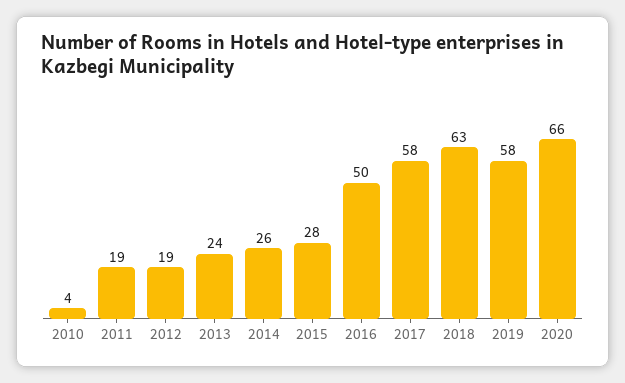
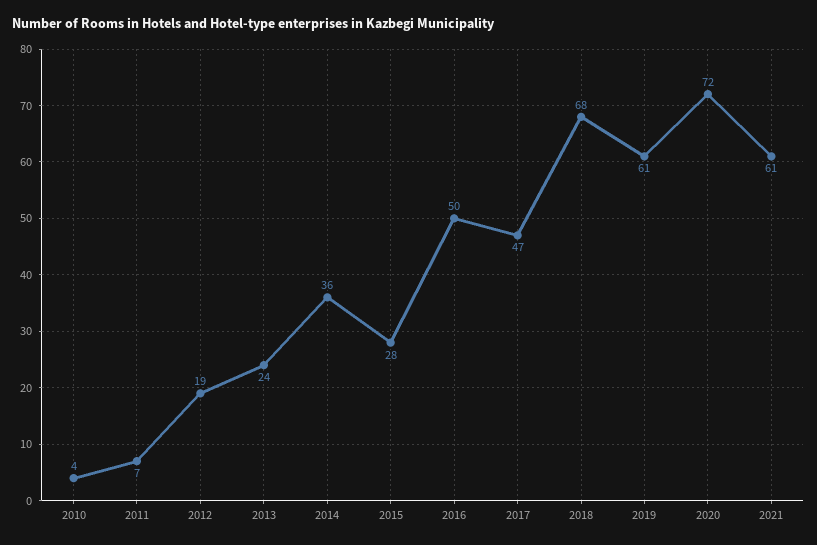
2011: 19 -> 7
2014: 26 -> 36
2017: 58 -> 47
2018: 63 -> 68
2019: 58 -> 61
2020: 66 -> 72
2021: none -> 61

